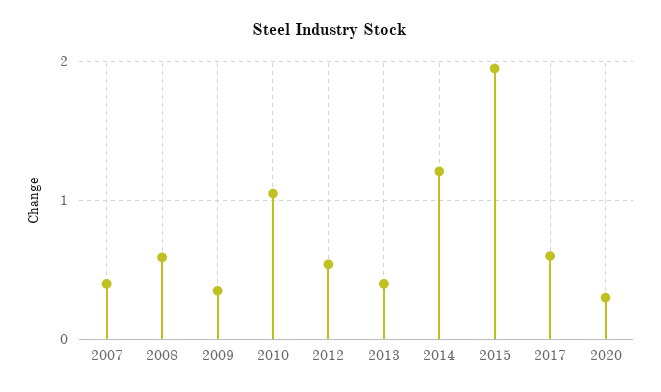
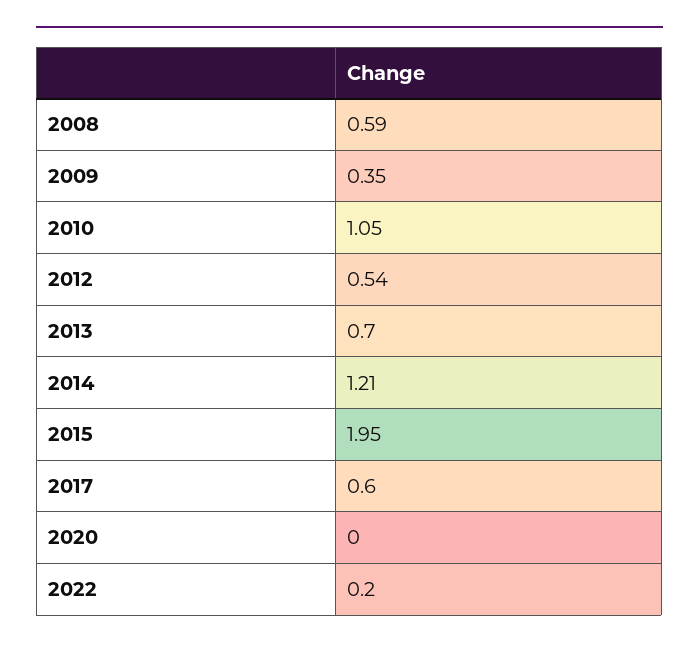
2007: 0.4 -> none
2013: 0.4 -> 0.7
2020: 0.3 -> 0
2022: none -> 0.2

